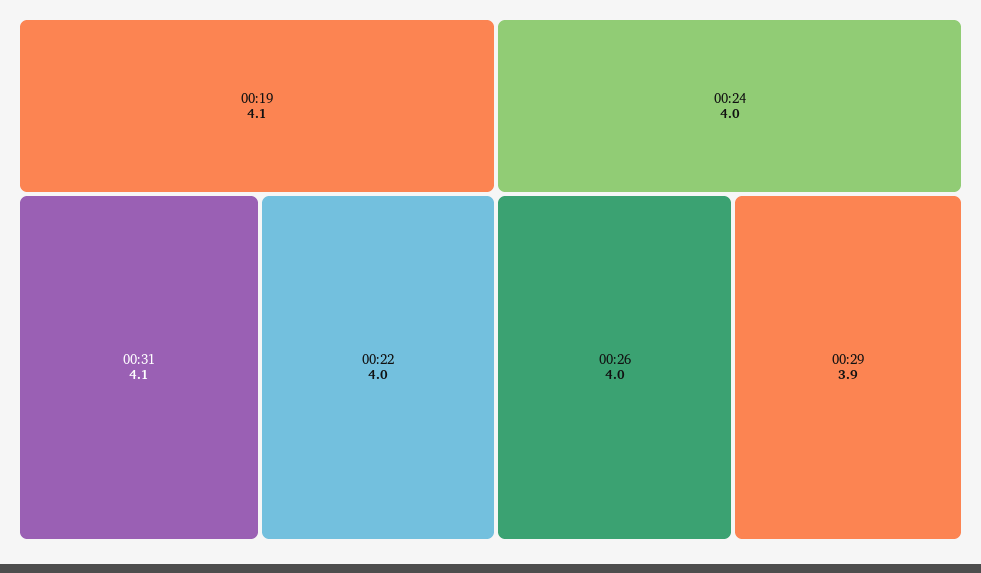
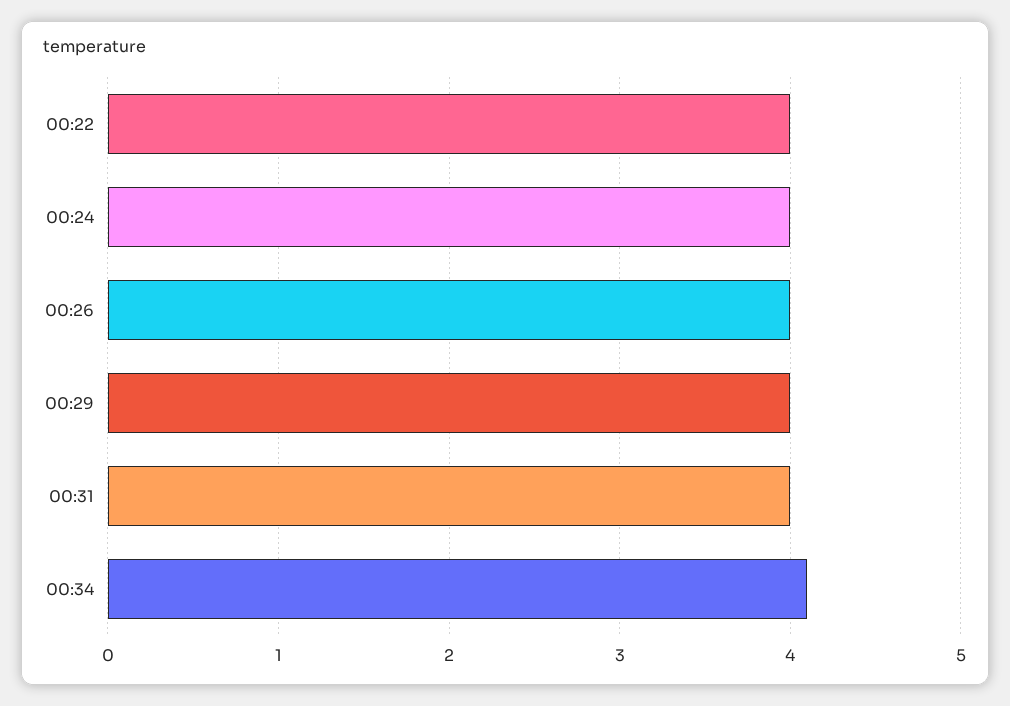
00:19: 4.1 -> none
00:31: 4.1 -> 4
00:29: 3.9 -> 4
00:34: none -> 4.1

